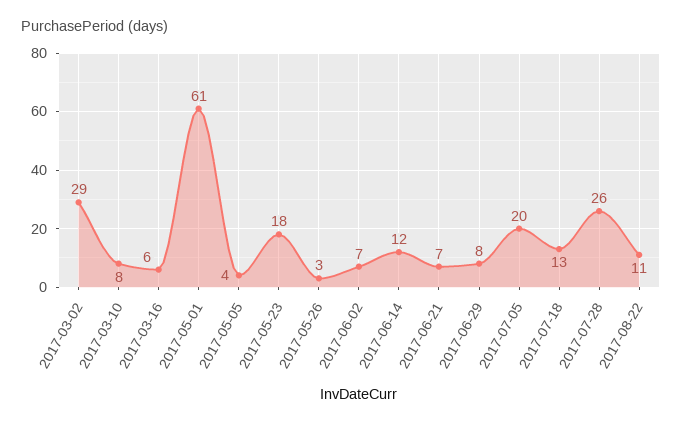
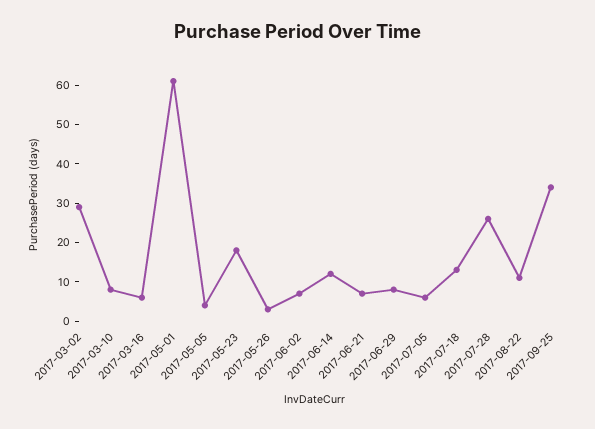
2017-07-05: 20 -> 5
2017-09-25: none -> 35

